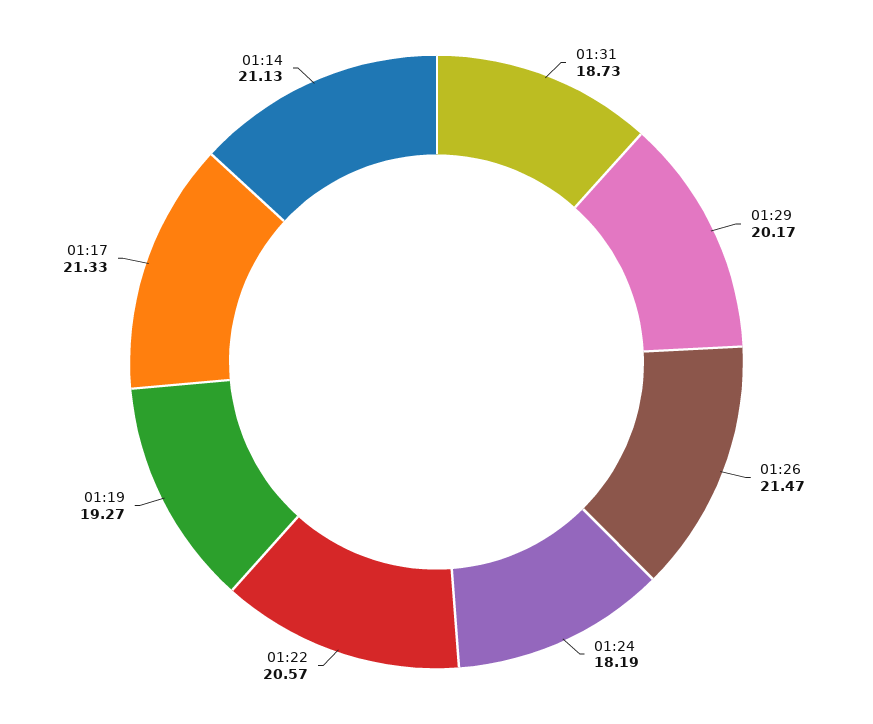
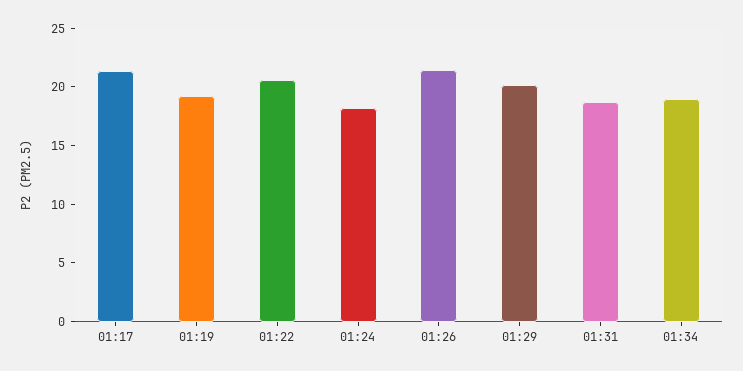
01:14: 21.13 -> none
01:34: none -> 19

